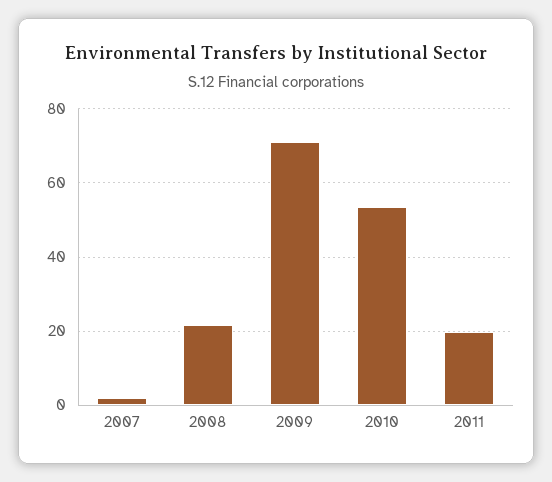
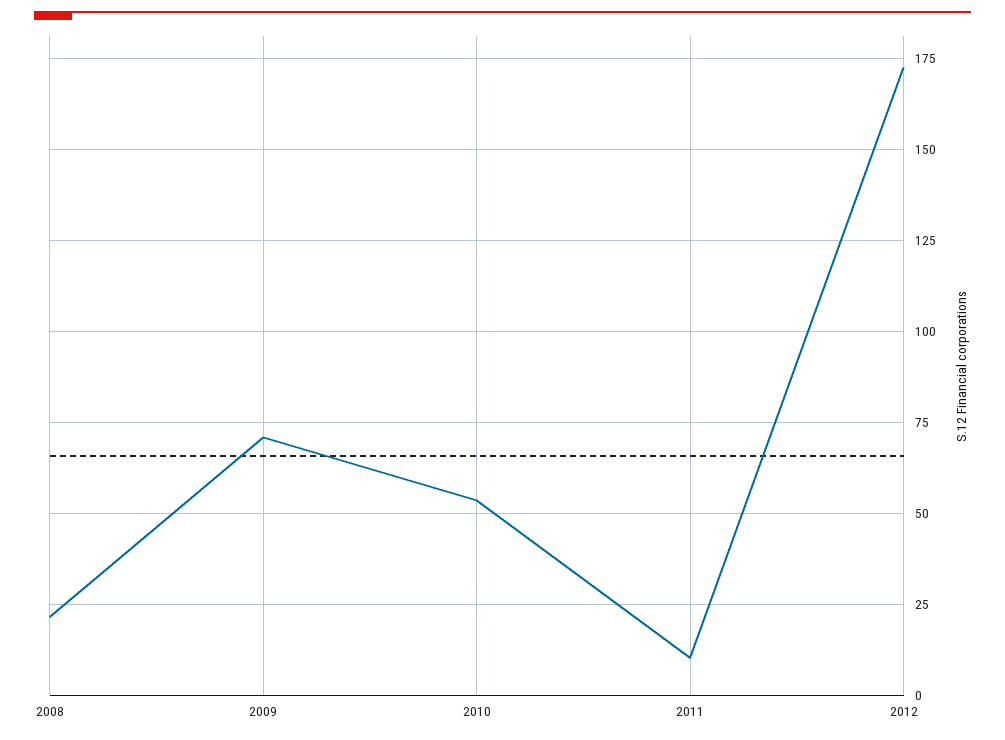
2007: 2 -> none
2011: 20 -> 10
2012: none -> 172.5

